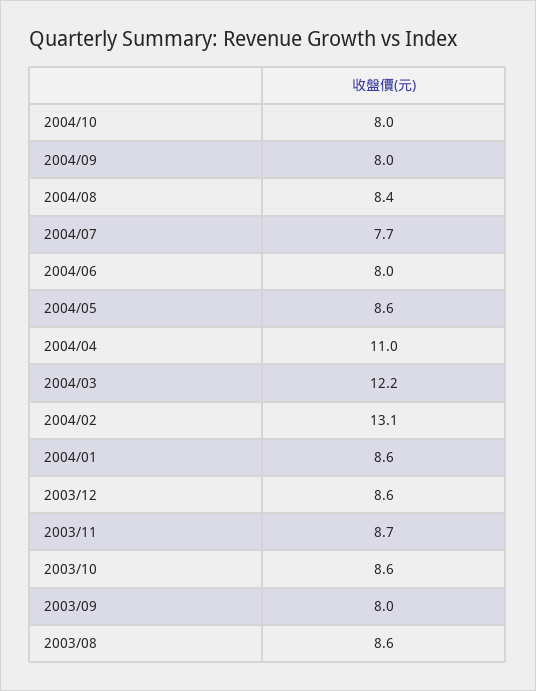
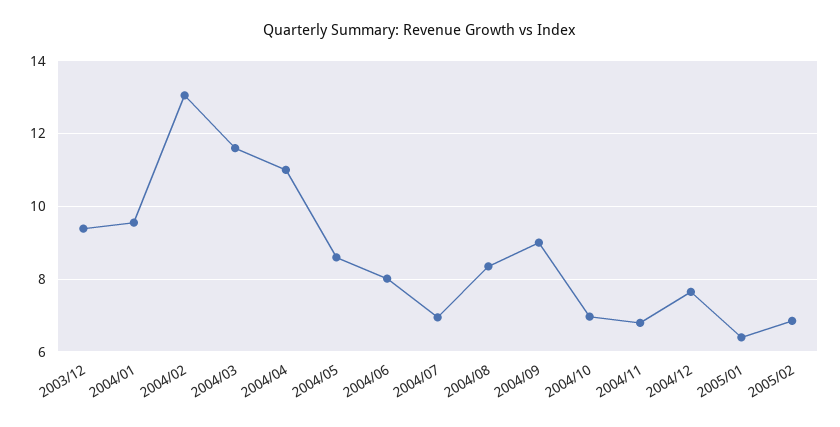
2004/10: 8 -> 7
2004/09: 8 -> 9
2004/07: 7.7 -> 7
2004/03: 12.2 -> 11.6
2004/01: 8.6 -> 9.6
2003/12: 8.6 -> 9.4
2003/11: 8.7 -> none
2003/10: 8.6 -> none
2003/09: 8 -> none
2003/08: 8.6 -> none
2004/11: none -> 6.8
2004/12: none -> 7.6
2005/01: none -> 6.4
2005/02: none -> 6.8

